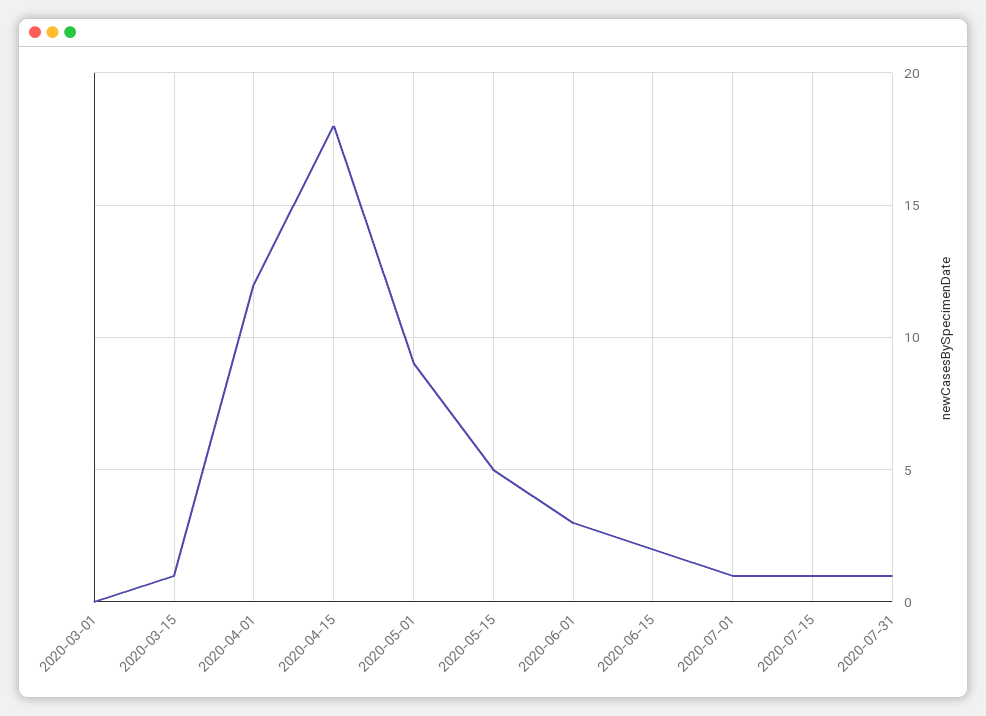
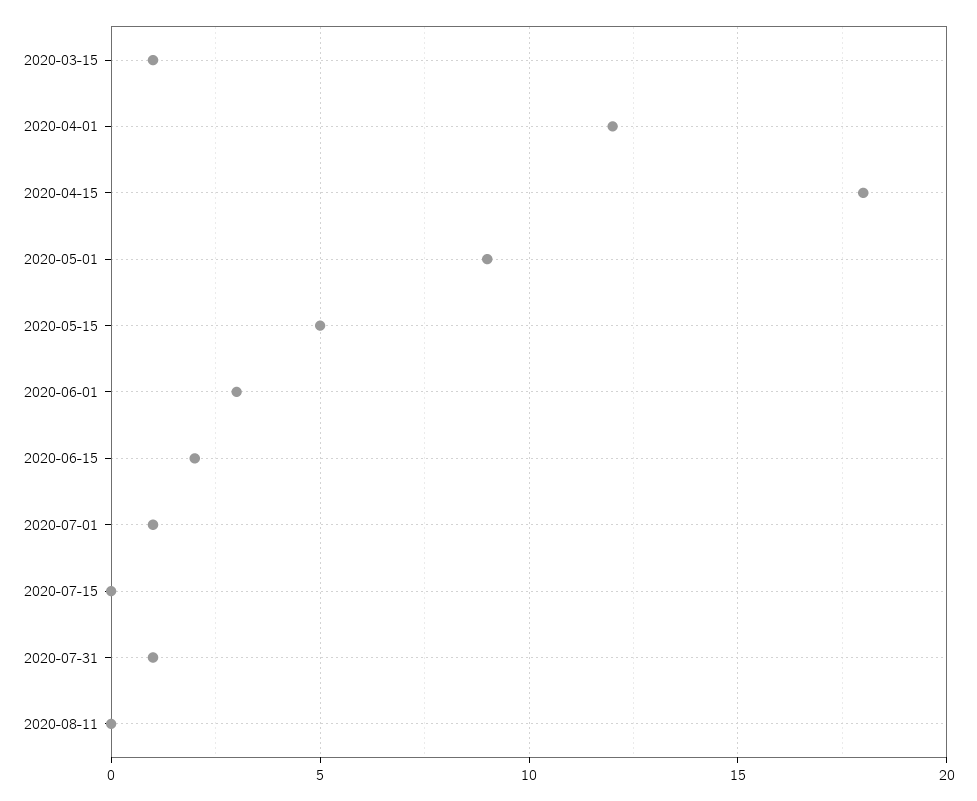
2020-03-01: 0 -> none
2020-07-15: 1 -> 0
2020-08-11: none -> 0

